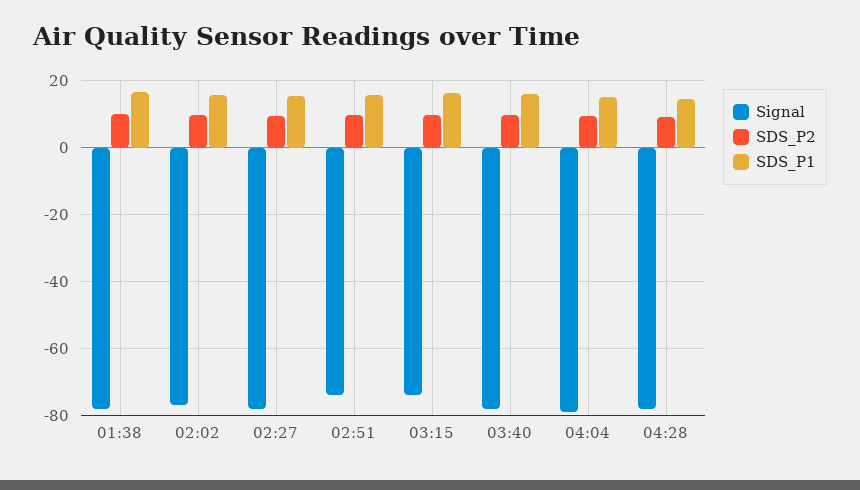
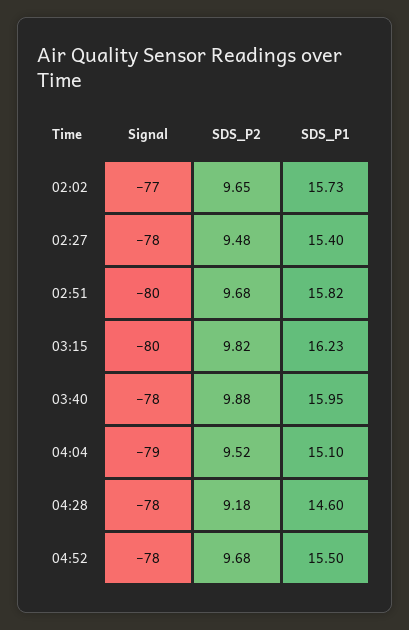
Signal, 01:38: -78 -> none
SDS_P2, 01:38: 10 -> none
SDS_P1, 01:38: 16 -> none
Signal, 02:51: -74 -> -80
Signal, 03:15: -74 -> -80
Signal, 04:52: none -> -78
SDS_P2, 04:52: none -> 9.68
SDS_P1, 04:52: none -> 15.5

